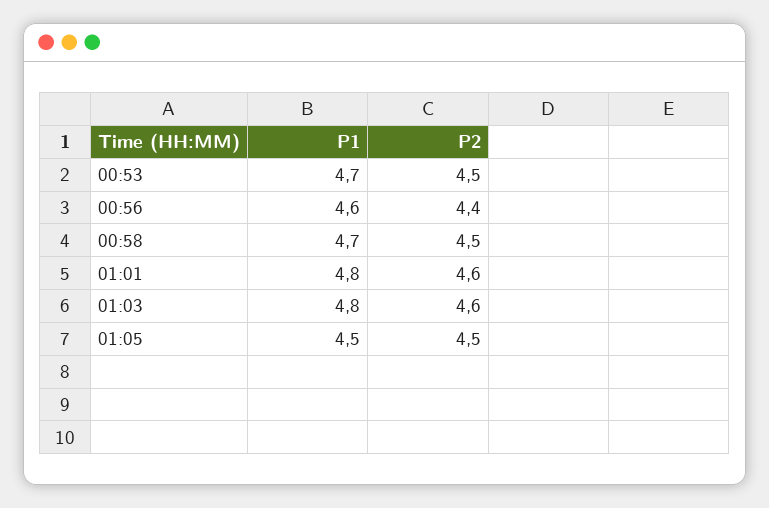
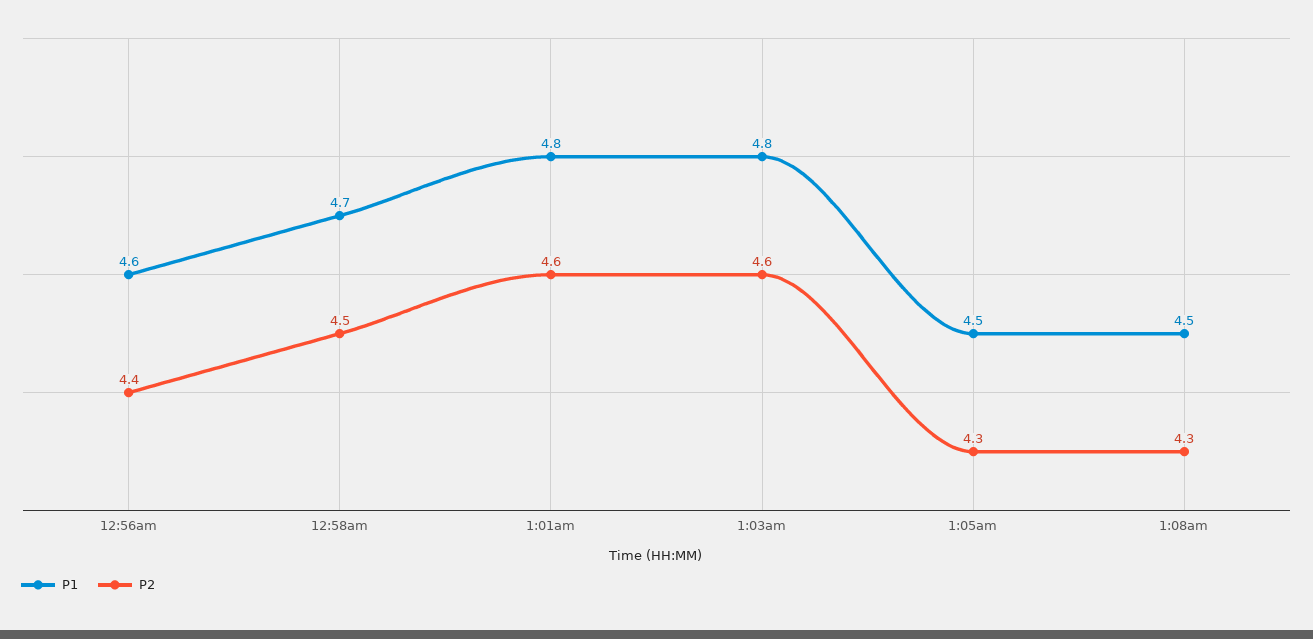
P1, 00:53: 4.7 -> none
P2, 00:53: 4.5 -> none
P2, 01:05: 4.5 -> 4.3
P1, 1:08am: none -> 4.5
P2, 1:08am: none -> 4.3

